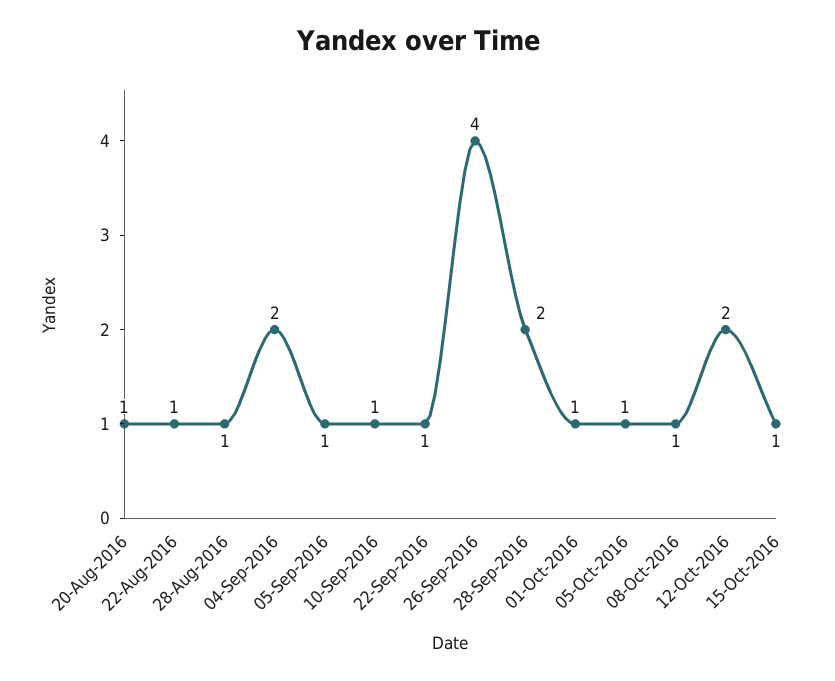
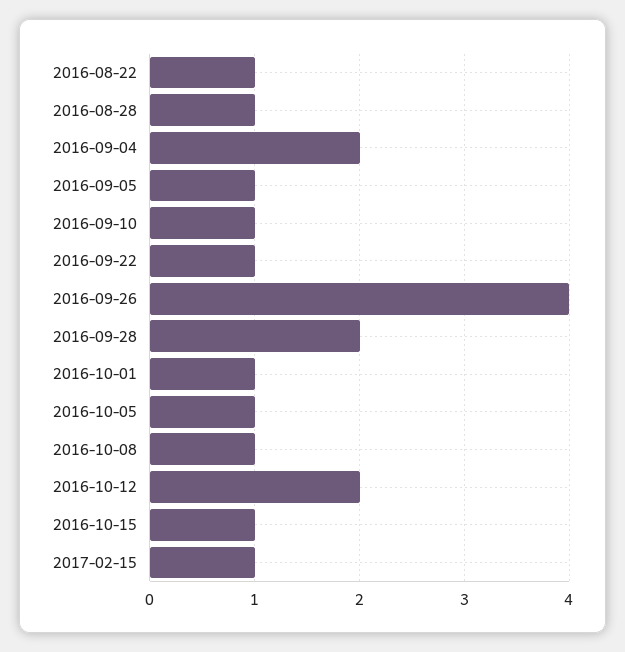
20-Aug-2016: 1 -> none
2017-02-15: none -> 1

